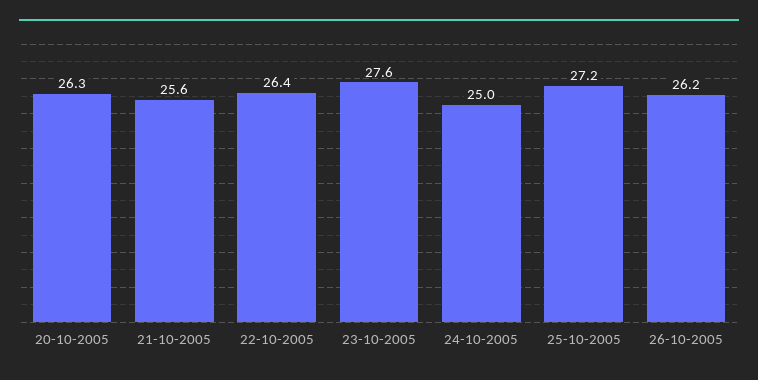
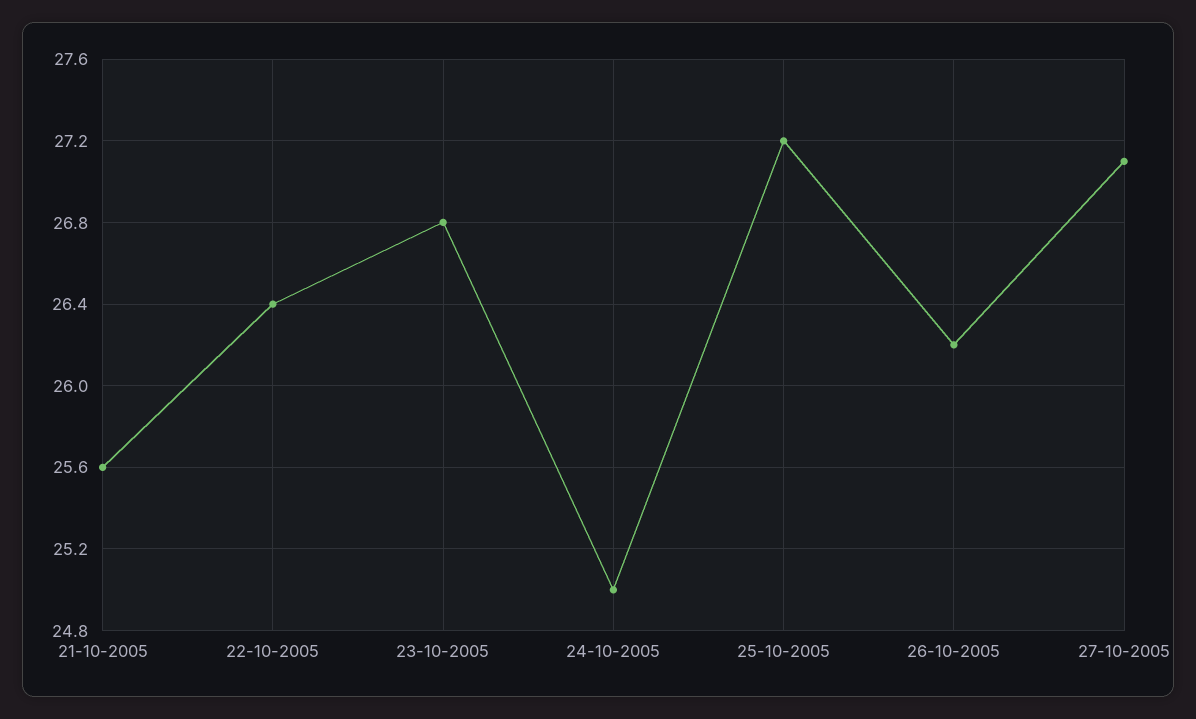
20-10-2005: 26.3 -> none
23-10-2005: 27.6 -> 26.8
27-10-2005: none -> 27.1

